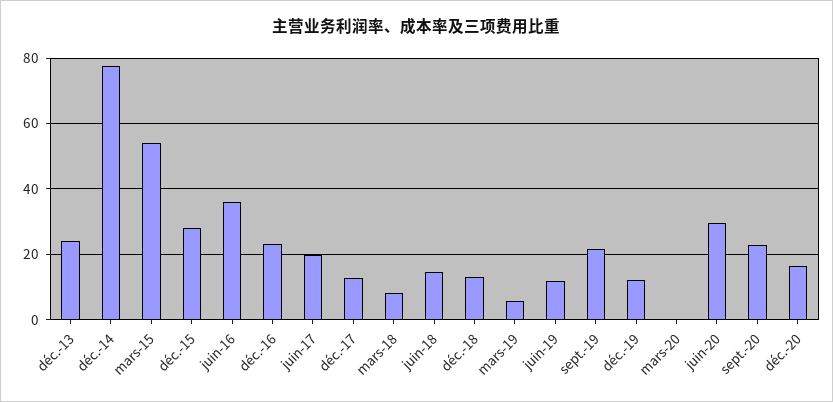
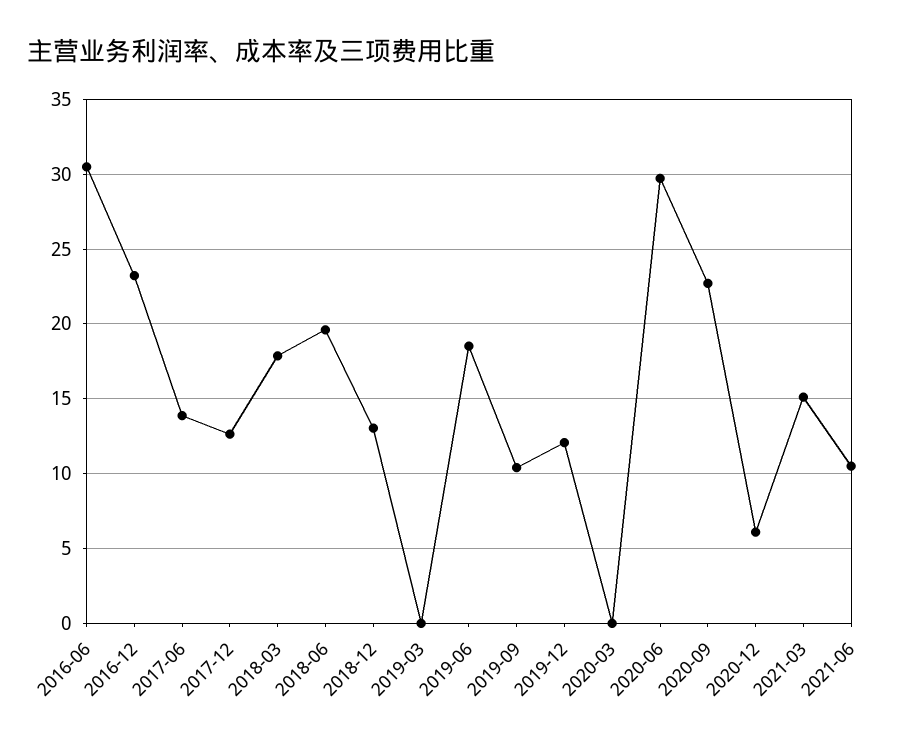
déc.-13: 24 -> none
déc.-14: 78 -> none
mars-15: 54 -> none
déc.-15: 28 -> none
juin-16: 36 -> 30.5
juin-17: 20 -> 14
mars-18: 8 -> 18
juin-18: 14 -> 19.5
mars-19: 6 -> 0
juin-19: 12 -> 18.5
sept.-19: 22 -> 10.5
déc.-20: 16 -> 6
2021-03: none -> 15
2021-06: none -> 10.5

